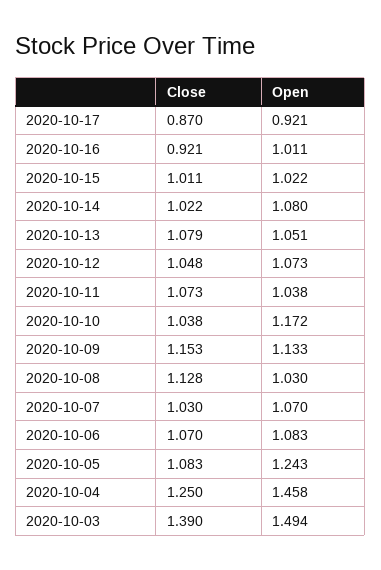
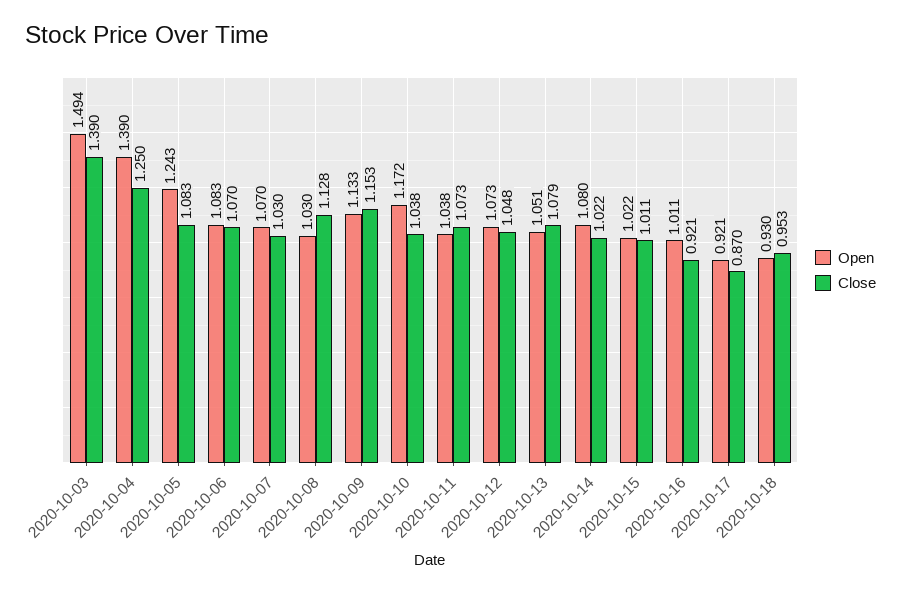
Open, 2020-10-04: 1.458 -> 1.39
Open, 2020-10-18: none -> 0.93
Close, 2020-10-18: none -> 0.953

